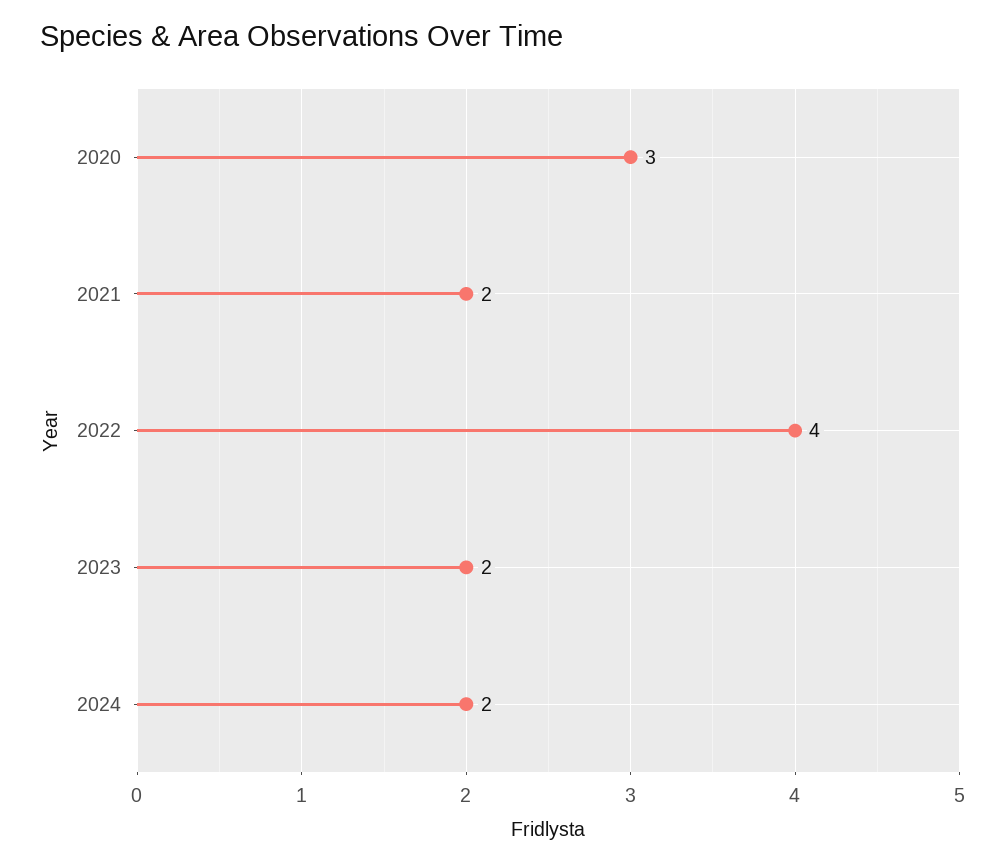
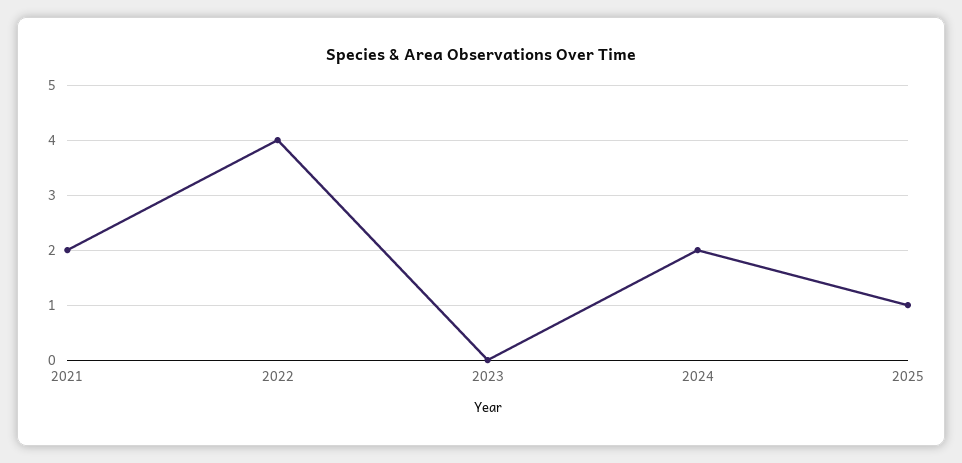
2020: 3 -> none
2023: 2 -> 0
2025: none -> 1

